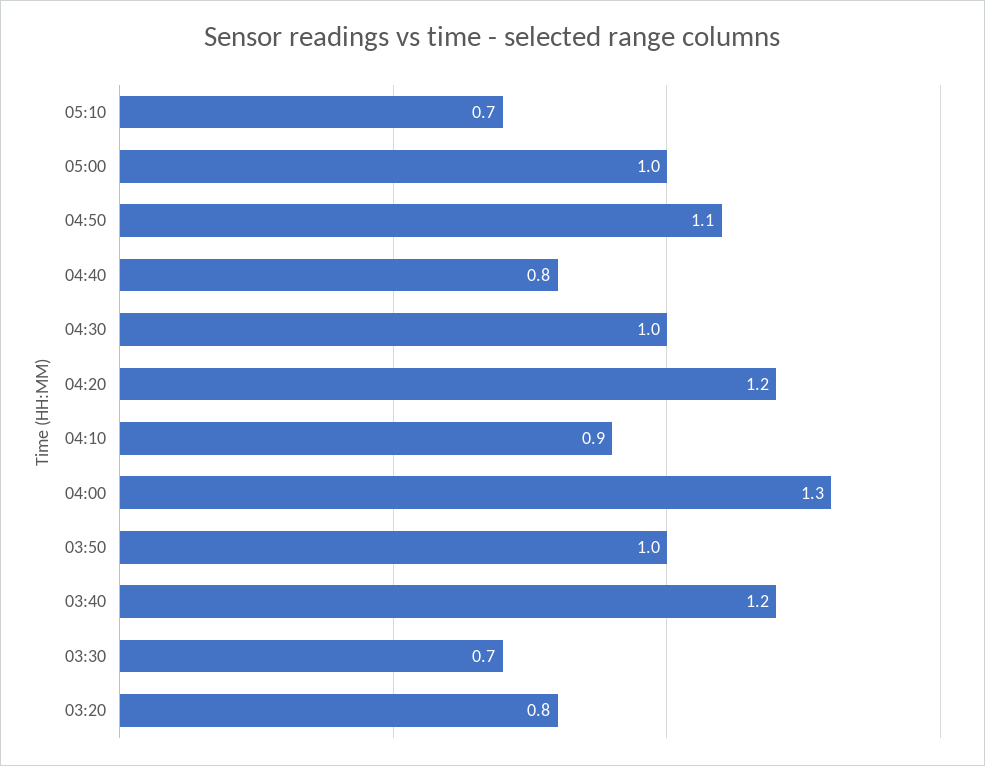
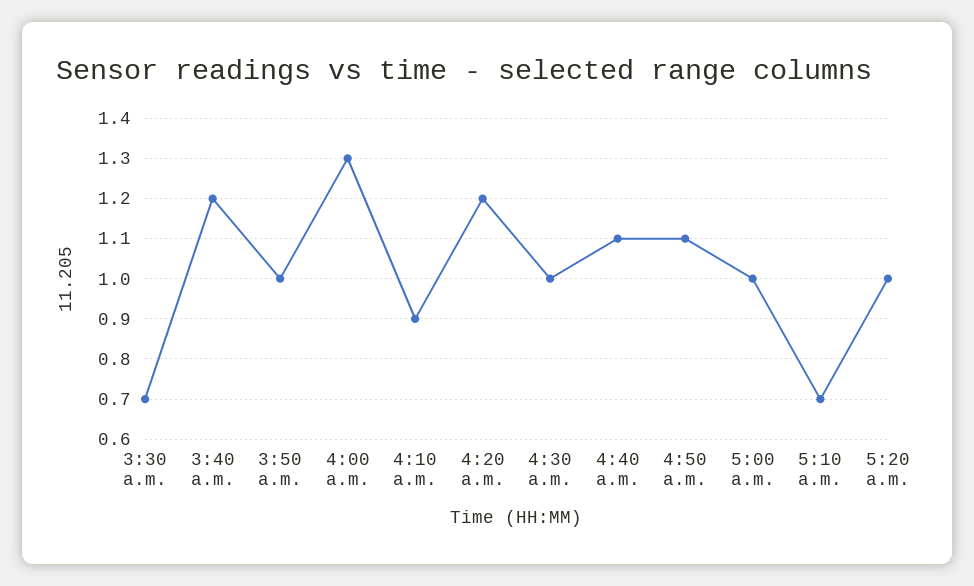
04:40: 0.8 -> 1.1
03:20: 0.8 -> none
5:20 a.m.: none -> 1

